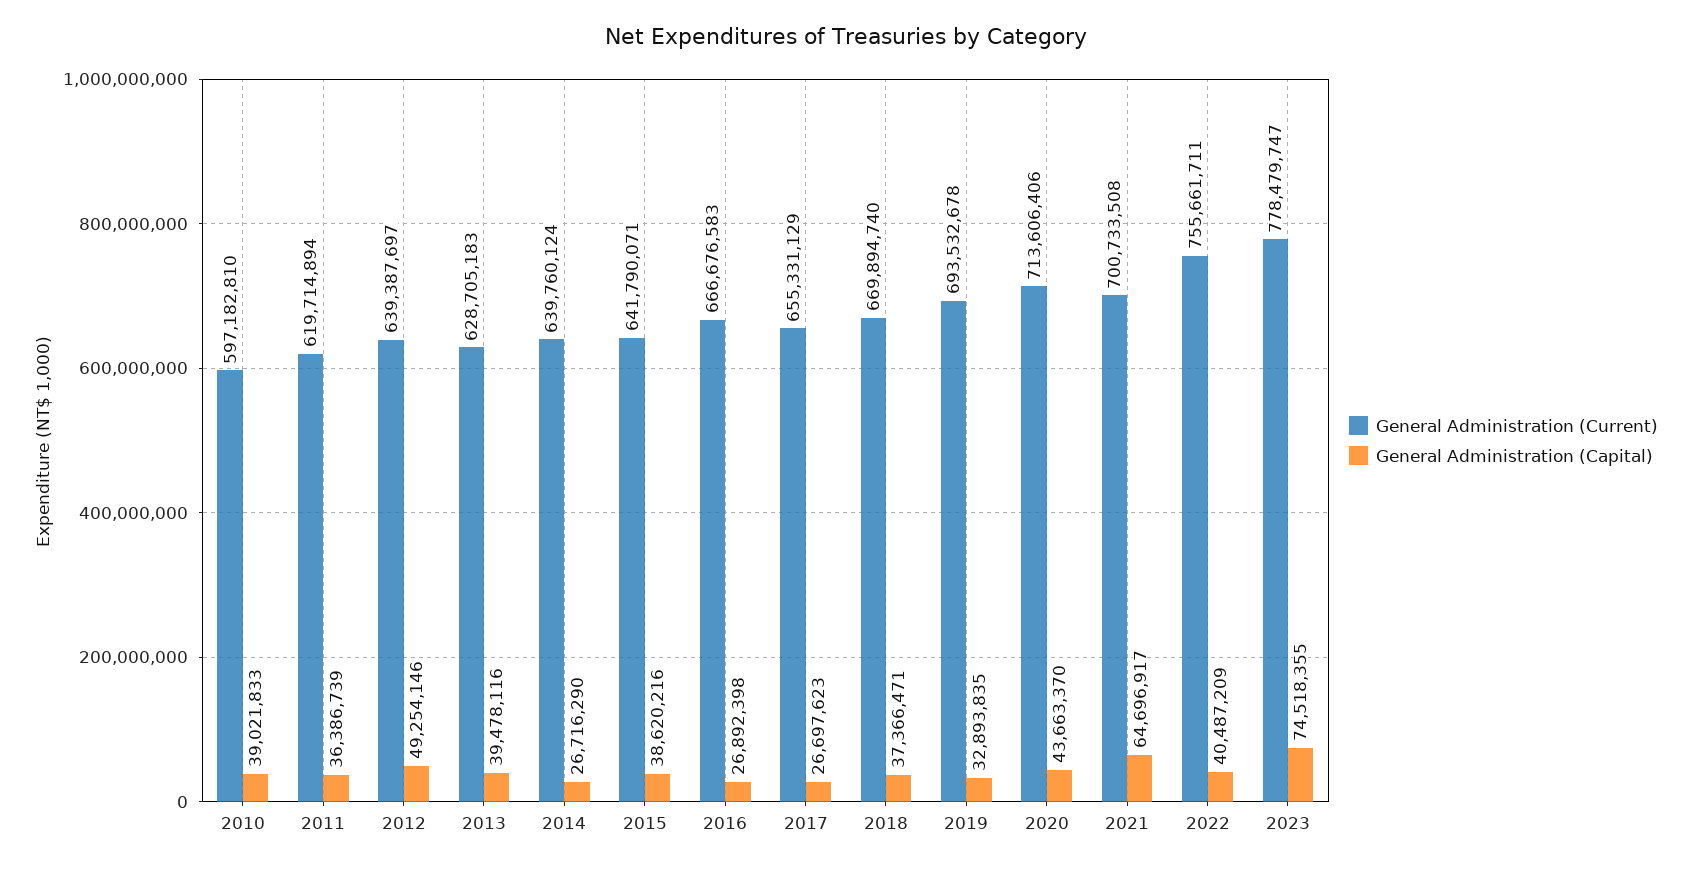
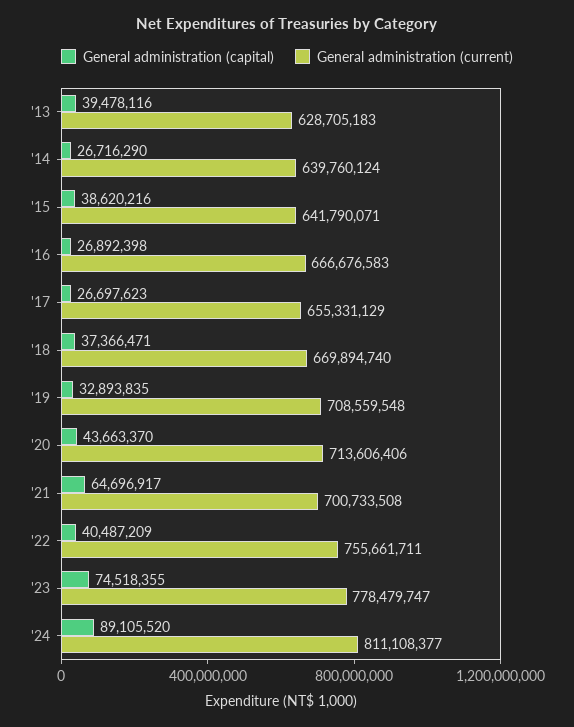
General Administration (Current), 2010: 597182810 -> none
General Administration (Capital), 2010: 39021833 -> none
General Administration (Current), 2011: 619714894 -> none
General Administration (Capital), 2011: 36386739 -> none
General Administration (Current), 2012: 639387697 -> none
General Administration (Capital), 2012: 49254146 -> none
General Administration (Current), 2019: 693532678 -> 708559548
General Administration (Capital), '24: none -> 89105520
General Administration (Current), '24: none -> 811108377

